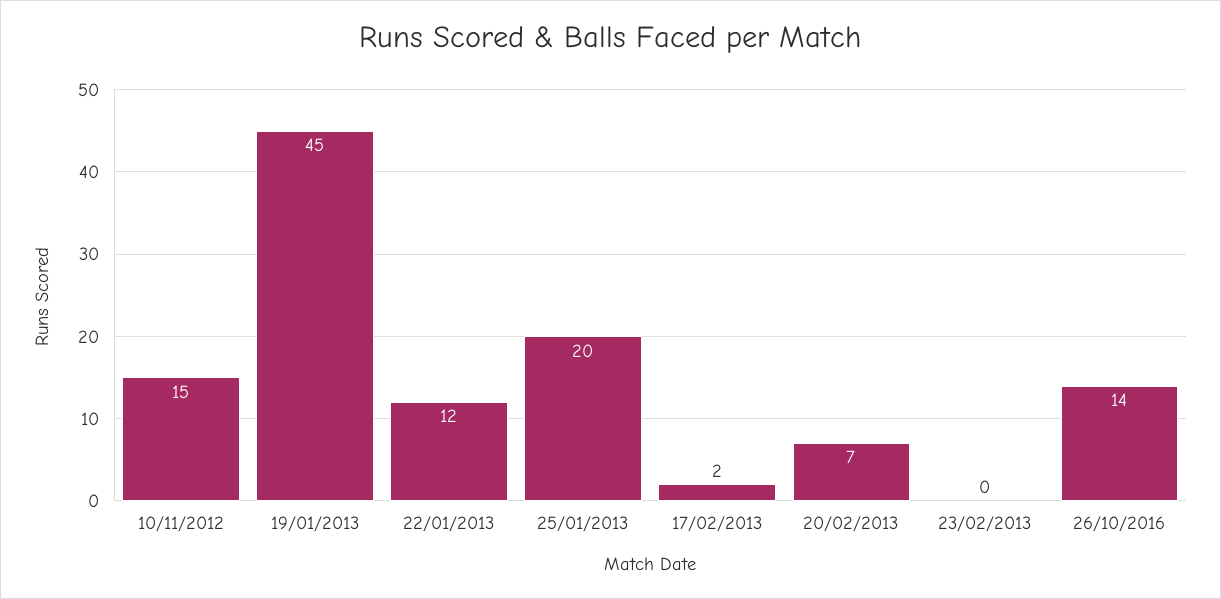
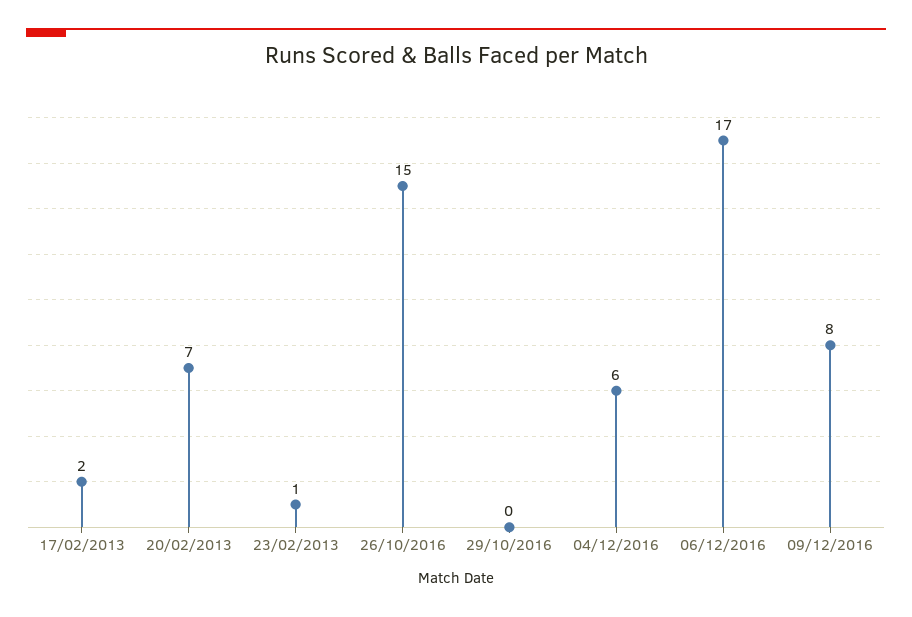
10/11/2012: 15 -> none
19/01/2013: 45 -> none
22/01/2013: 12 -> none
25/01/2013: 20 -> none
23/02/2013: 0 -> 1
26/10/2016: 14 -> 15
29/10/2016: none -> 0
04/12/2016: none -> 6
06/12/2016: none -> 17
09/12/2016: none -> 8

